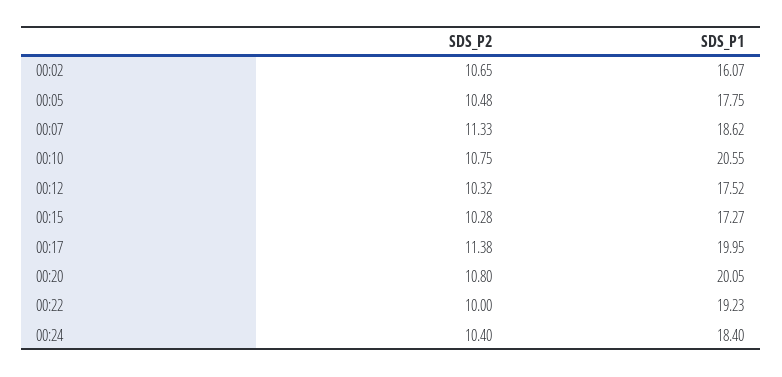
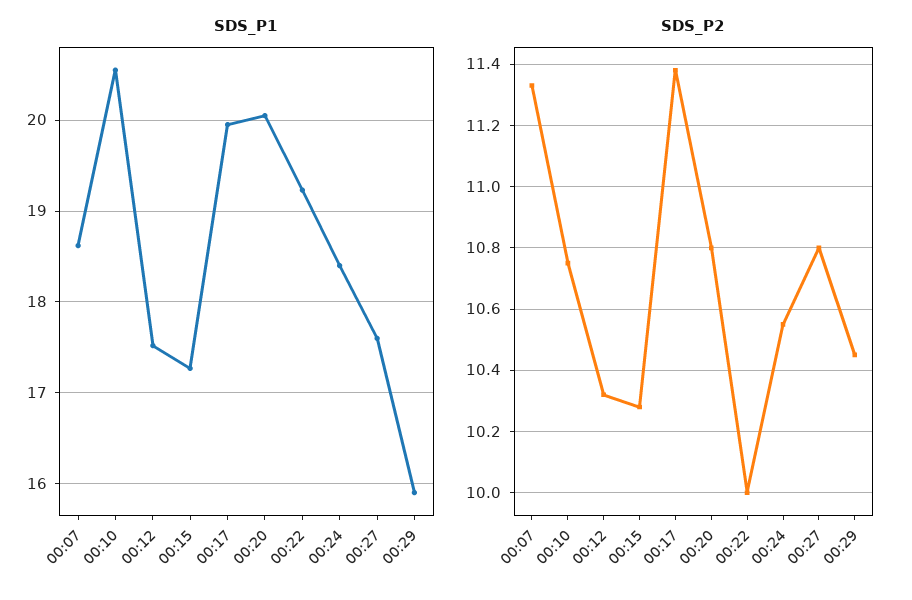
SDS_P2, 00:02: 10.65 -> none
SDS_P1, 00:02: 16.07 -> none
SDS_P2, 00:05: 10.48 -> none
SDS_P1, 00:05: 17.75 -> none
SDS_P2, 00:24: 10.4 -> 10.55
SDS_P1, 00:27: none -> 17.6
SDS_P1, 00:29: none -> 15.9
SDS_P2, 00:27: none -> 10.8
SDS_P2, 00:29: none -> 10.45

